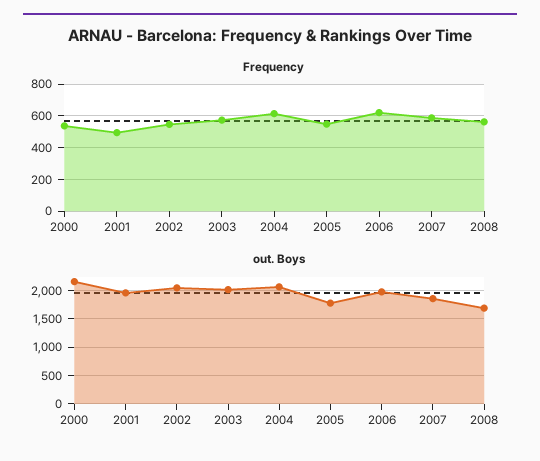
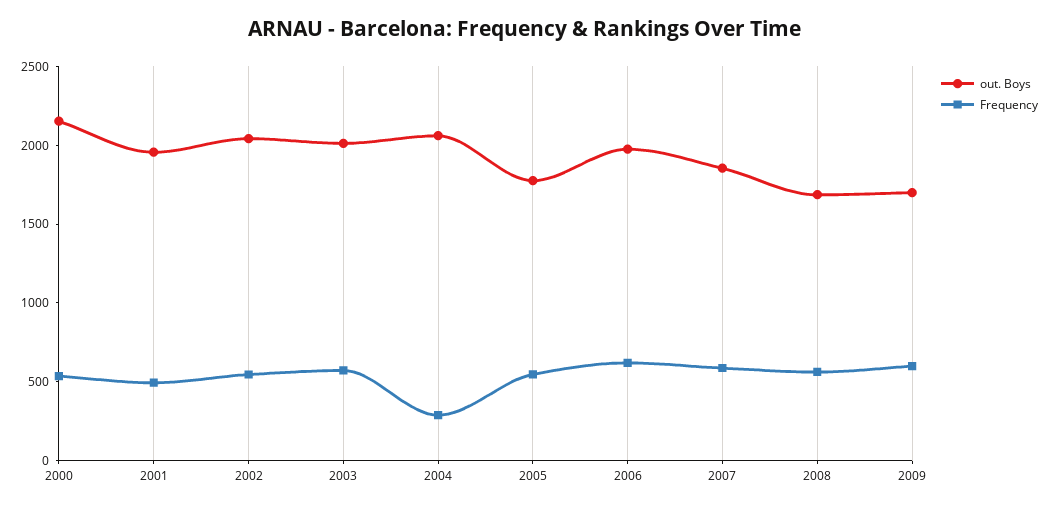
Frequency, 2004: 600 -> 300
out. Boys, 2009: none -> 1700
Frequency, 2009: none -> 600

